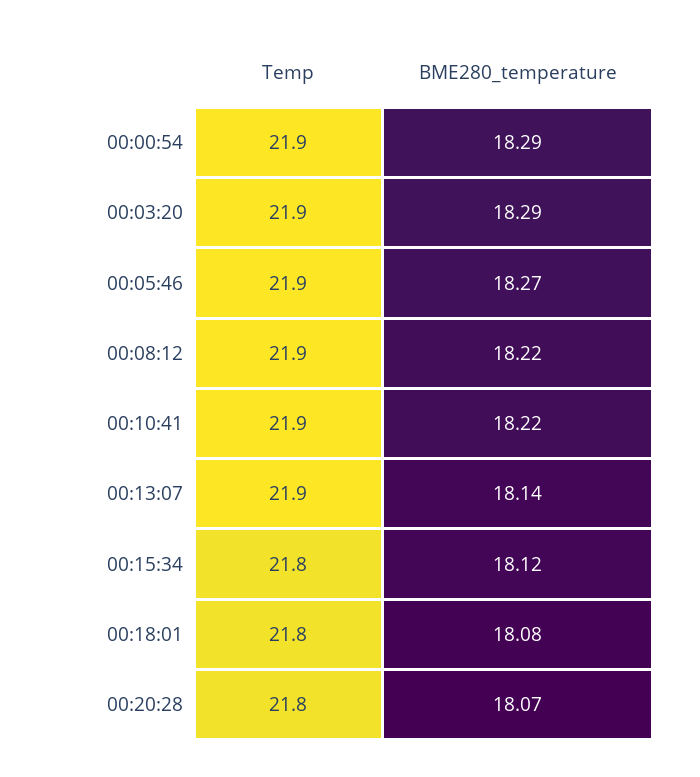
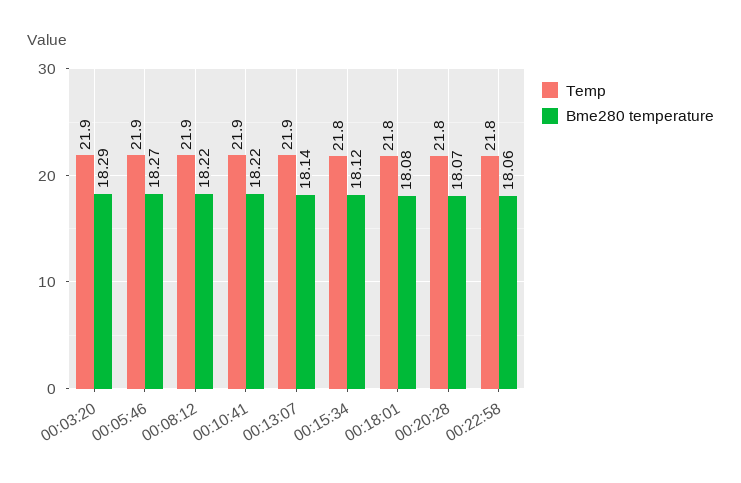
Temp, 00:00:54: 21.9 -> none
BME280_temperature, 00:00:54: 18.29 -> none
Temp, 00:22:58: none -> 21.8
BME280_temperature, 00:22:58: none -> 18.06

